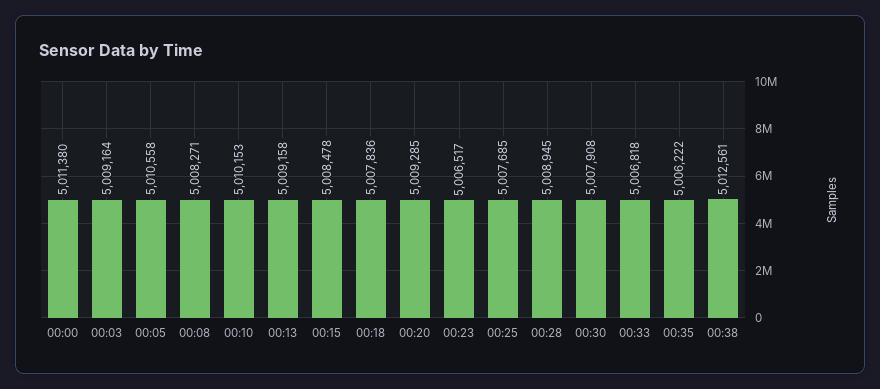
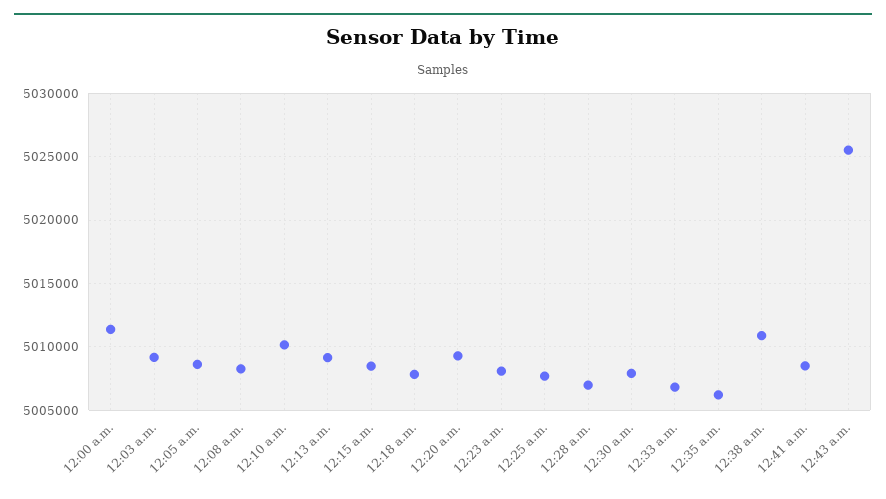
00:05: 5010558 -> 5008500
00:23: 5006517 -> 5008000
00:28: 5008945 -> 5007000
00:38: 5012561 -> 5011000
12:41 a.m.: none -> 5008500
12:43 a.m.: none -> 5025500

